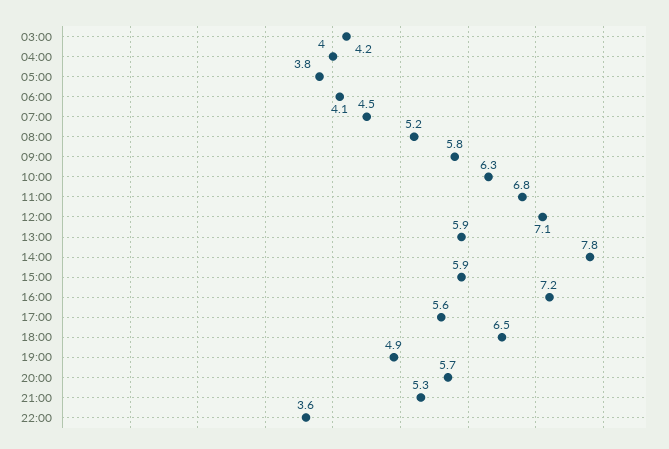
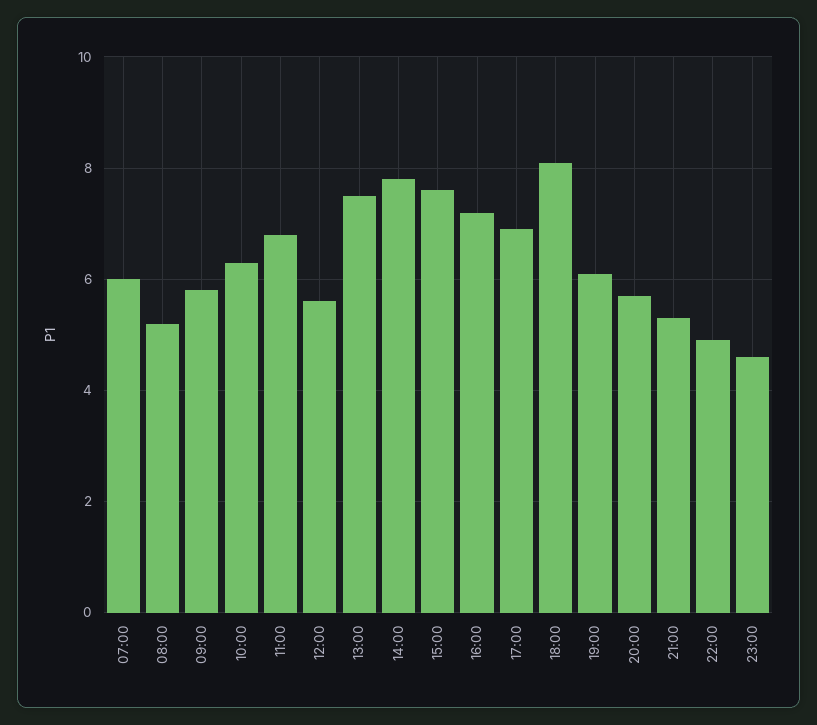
03:00: 4.2 -> none
04:00: 4 -> none
05:00: 3.8 -> none
06:00: 4.1 -> none
07:00: 4.5 -> 6
12:00: 7.1 -> 5.5
13:00: 5.9 -> 7.5
15:00: 5.9 -> 7.5
17:00: 5.6 -> 7
18:00: 6.5 -> 8
19:00: 4.9 -> 6
22:00: 3.6 -> 5
23:00: none -> 4.5

